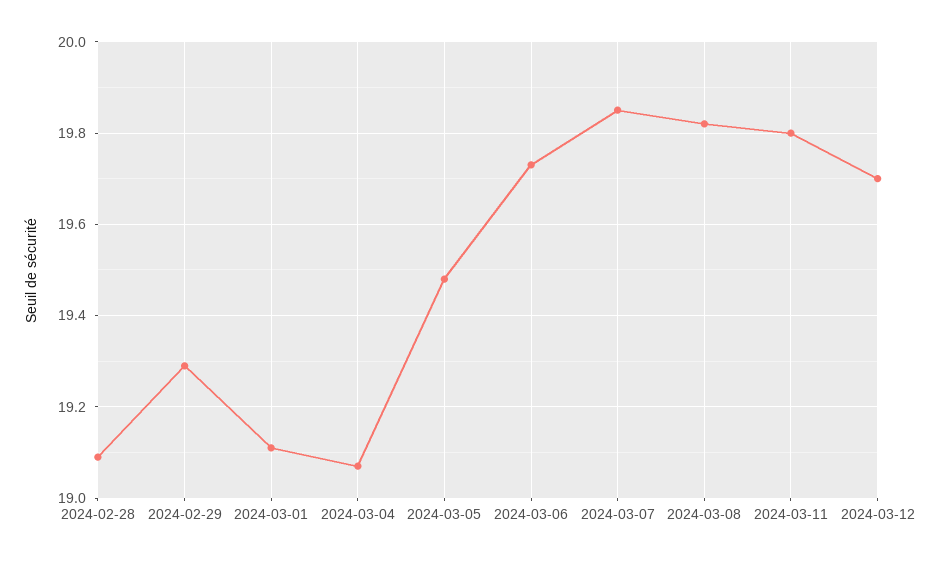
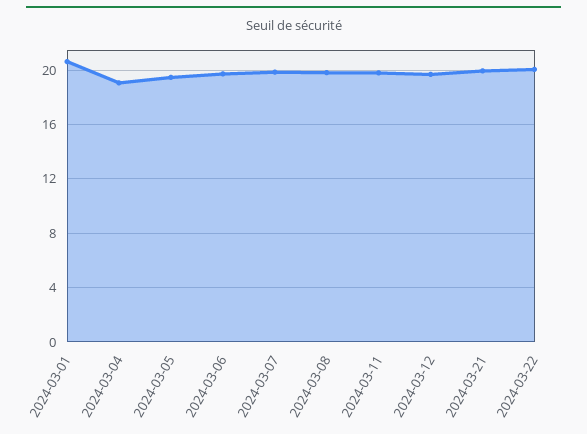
2024-02-28: 19.1 -> none
2024-02-29: 19.3 -> none
2024-03-01: 19.1 -> 20.5
2024-03-21: none -> 20
2024-03-22: none -> 20

